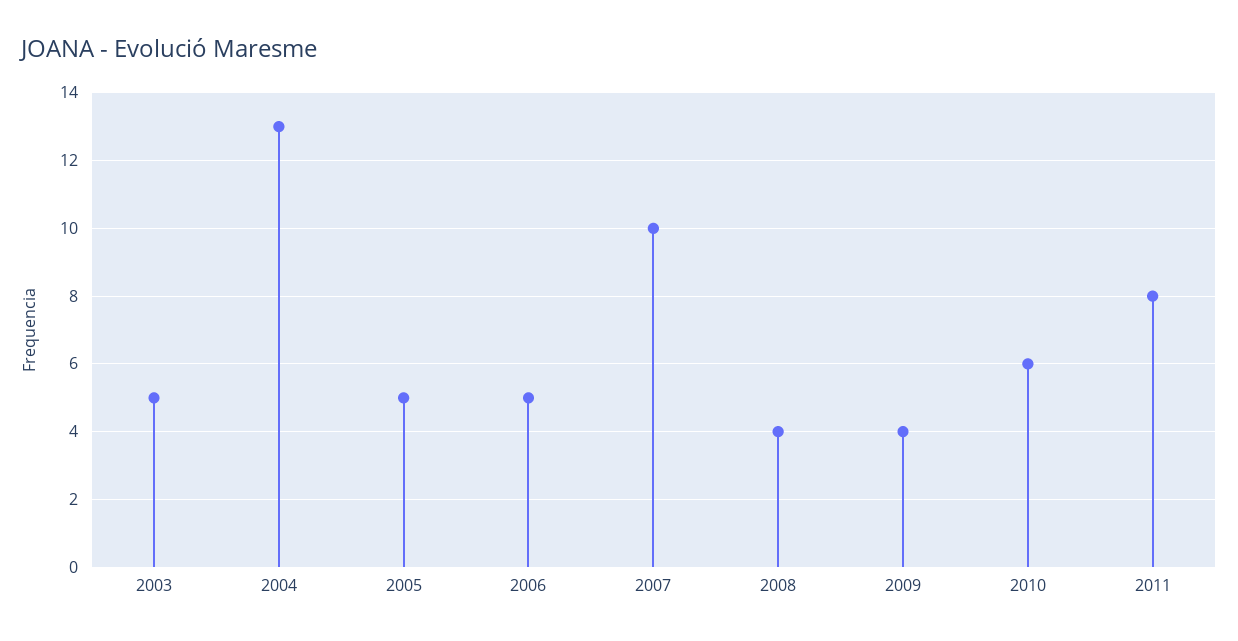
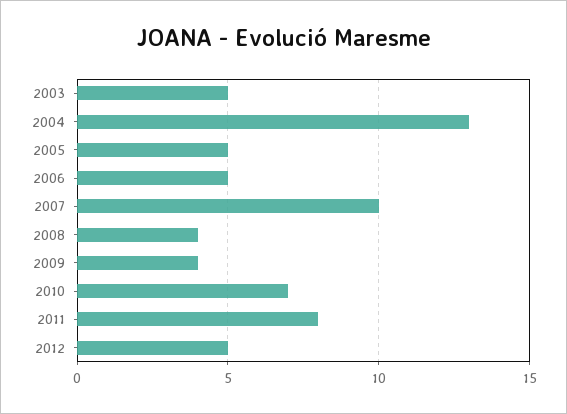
2010: 6 -> 7
2012: none -> 5

